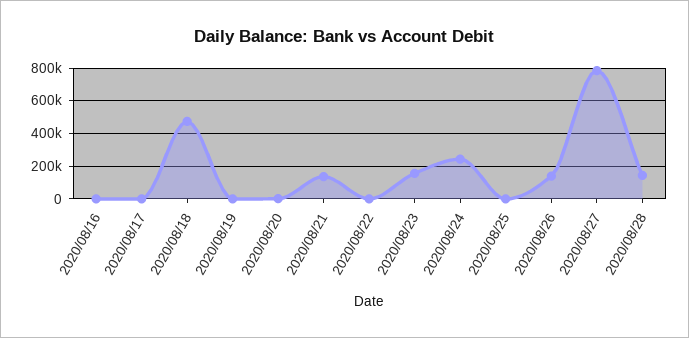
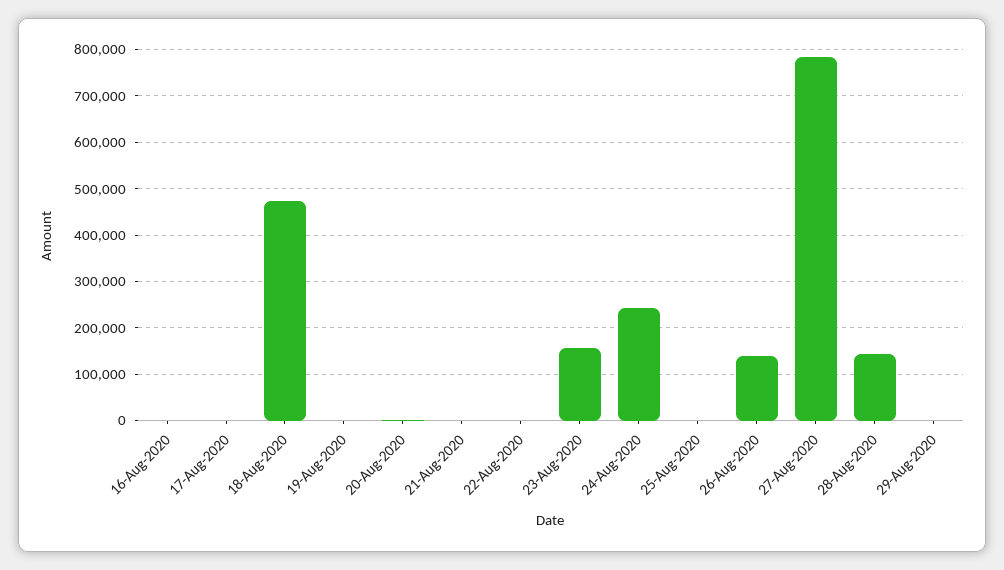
2020/08/21: 150000 -> 0
29-Aug-2020: none -> 0

